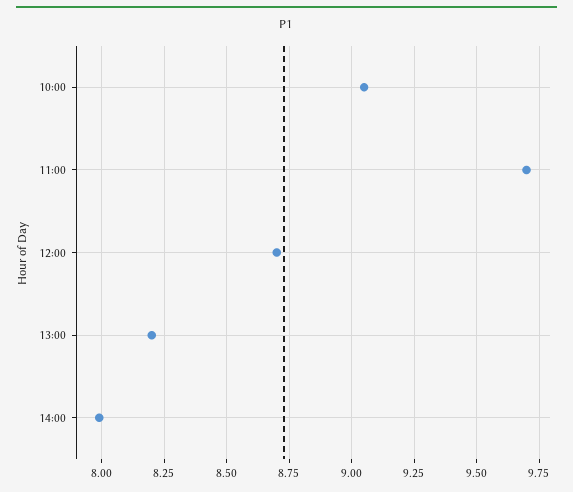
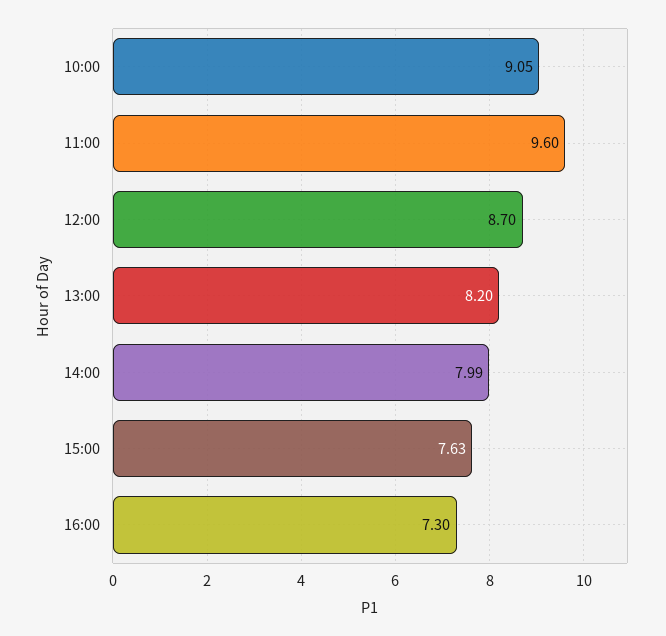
11:00: 9.7 -> 9.6
15:00: none -> 7.63
16:00: none -> 7.3

